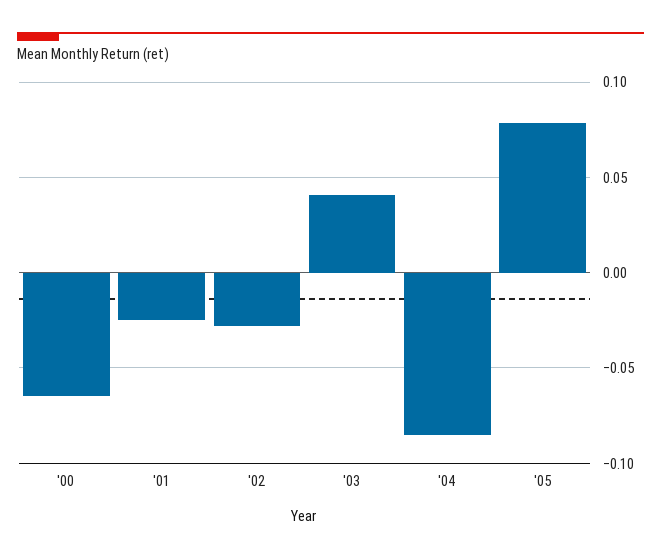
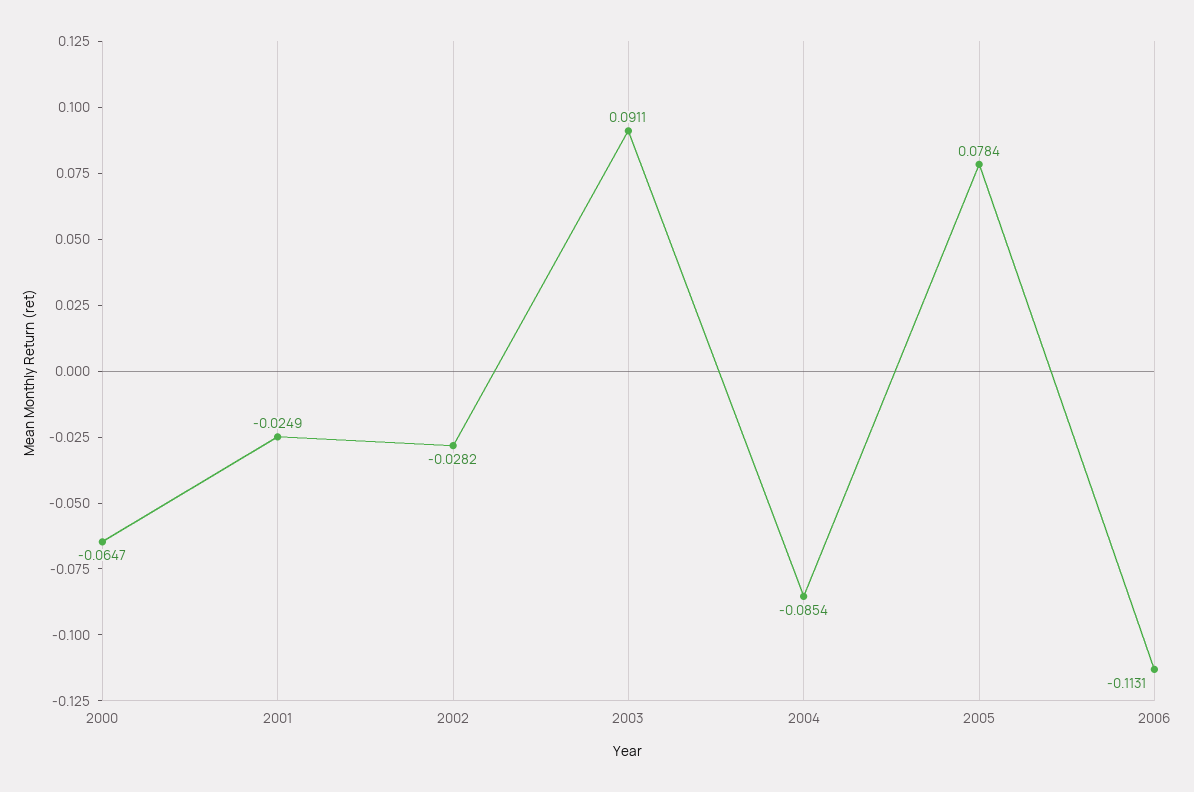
'03: 0.04 -> 0.0911
2006: none -> -0.1131

